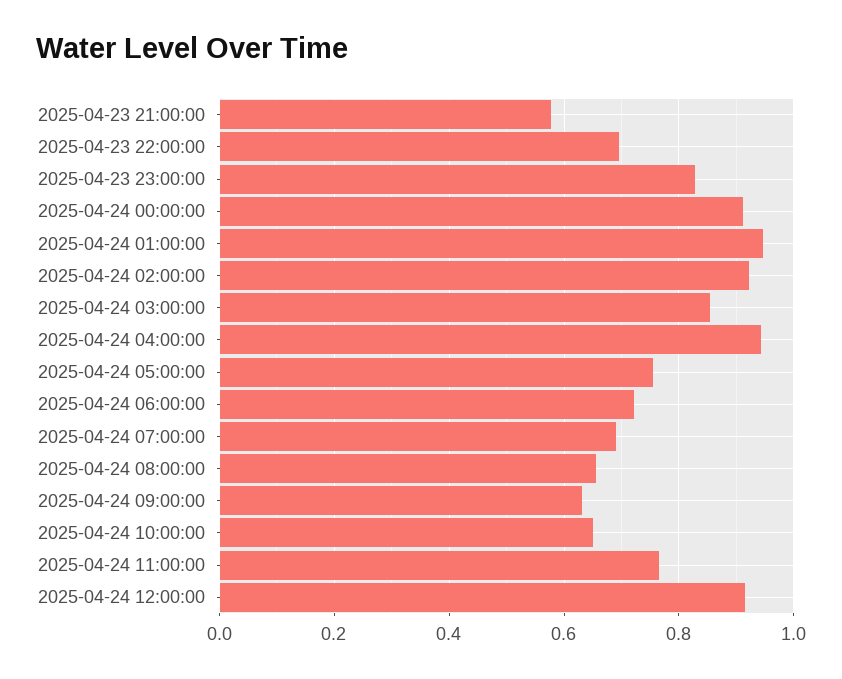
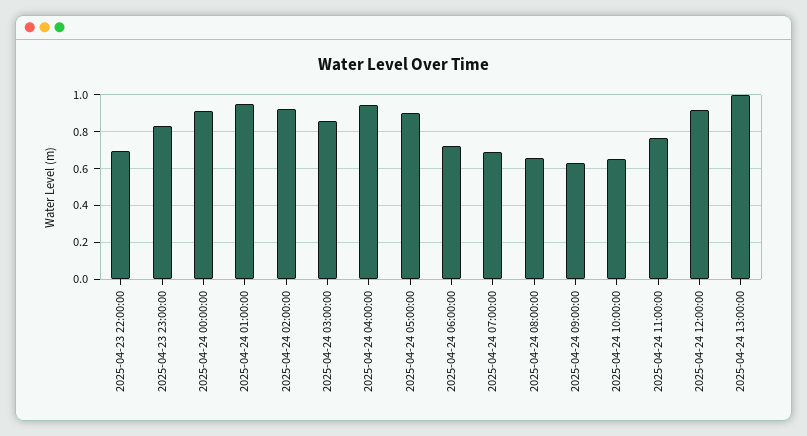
2025-04-23 21:00:00: 0.58 -> none
2025-04-24 05:00:00: 0.76 -> 0.9
2025-04-24 13:00:00: none -> 1

